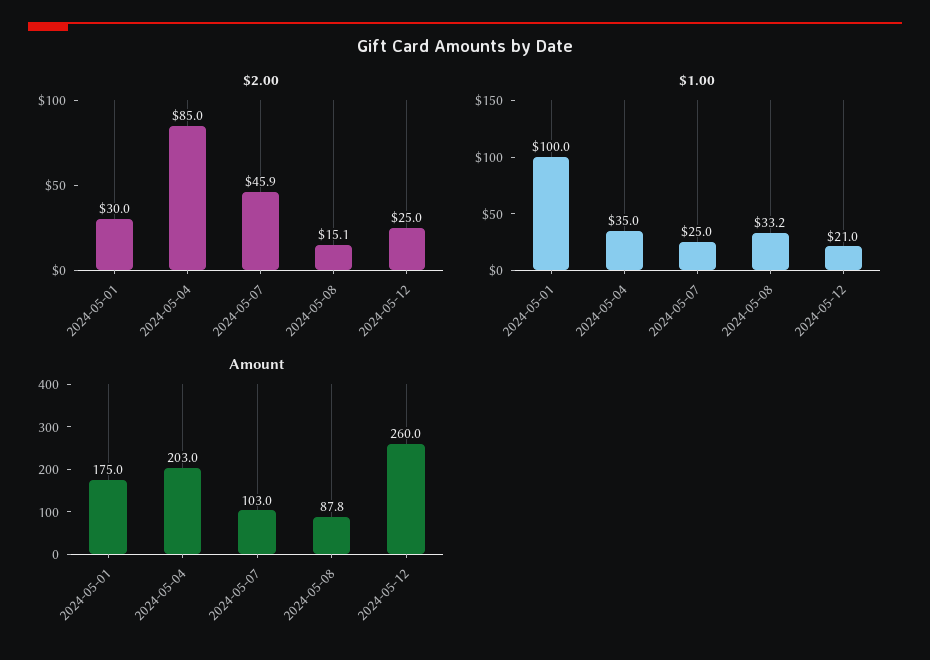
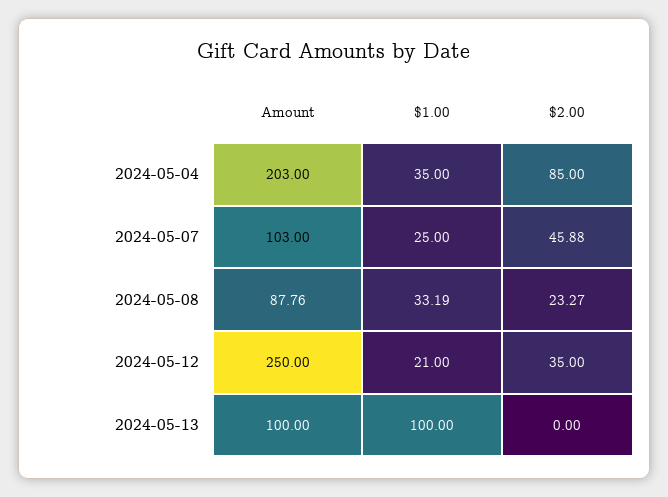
$2.00, 2024-05-01: 30 -> none
$2.00, 2024-05-08: 15.1 -> 23.27
$2.00, 2024-05-12: 25 -> 35
$1.00, 2024-05-01: 100 -> none
Amount, 2024-05-01: 175 -> none
Amount, 2024-05-12: 260 -> 250
Amount, 2024-05-13: none -> 100
$1.00, 2024-05-13: none -> 100
$2.00, 2024-05-13: none -> 0

